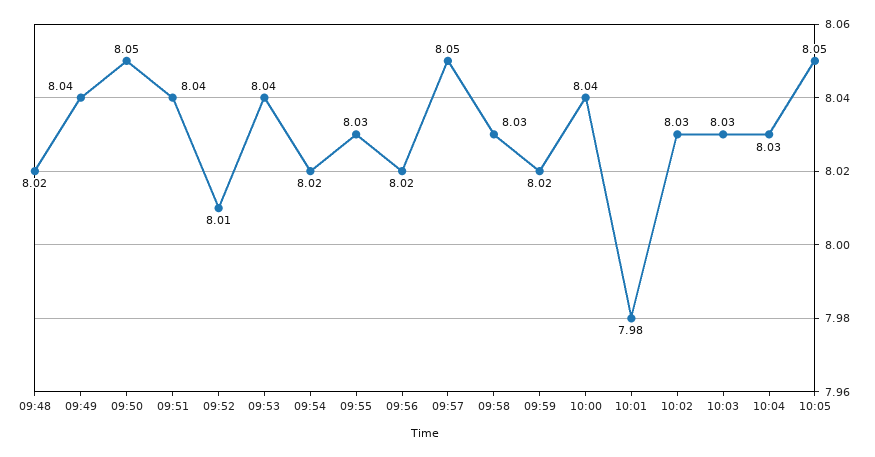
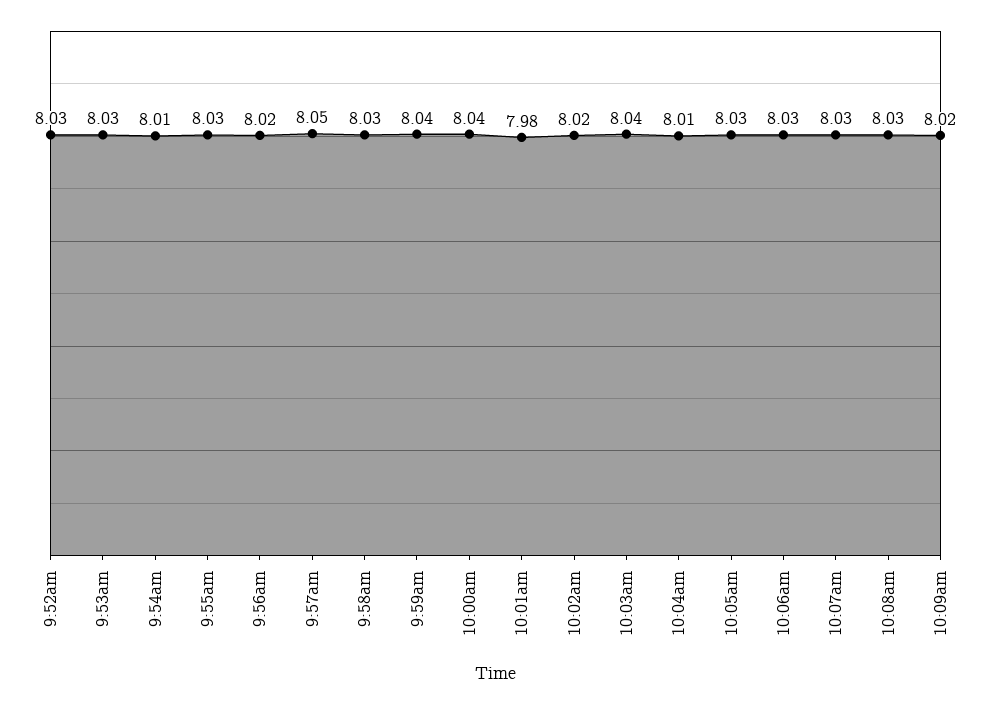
09:48: 8.02 -> none
09:49: 8.04 -> none
09:50: 8.05 -> none
09:51: 8.04 -> none
09:52: 8.01 -> 8.03
09:53: 8.04 -> 8.03
09:54: 8.02 -> 8.01
09:59: 8.02 -> 8.04
10:02: 8.03 -> 8.02
10:03: 8.03 -> 8.04
10:04: 8.03 -> 8.01
10:05: 8.05 -> 8.03
10:06am: none -> 8.03
10:07am: none -> 8.03
10:08am: none -> 8.03
10:09am: none -> 8.02

